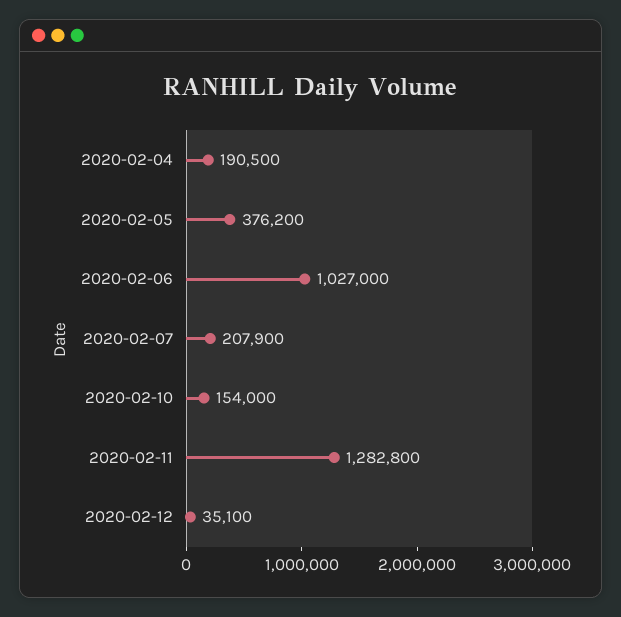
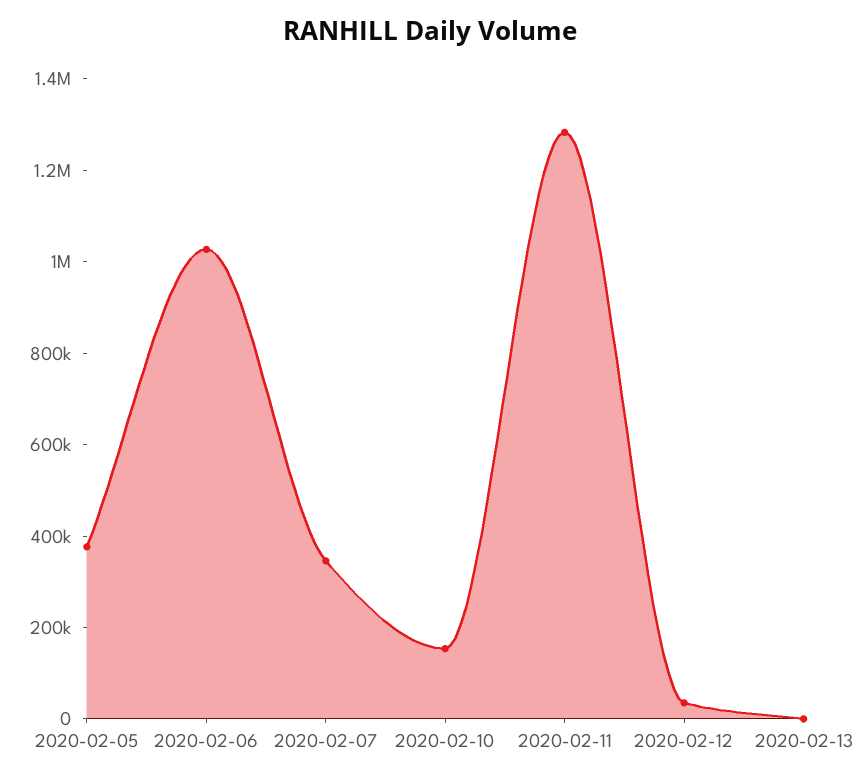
2020-02-04: 190500 -> none
2020-02-07: 207900 -> 350000
2020-02-13: none -> 0

